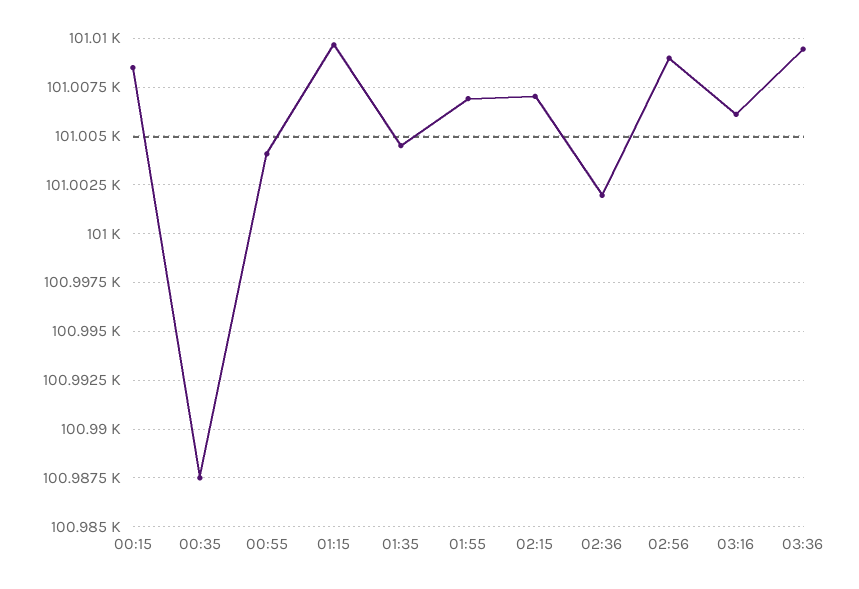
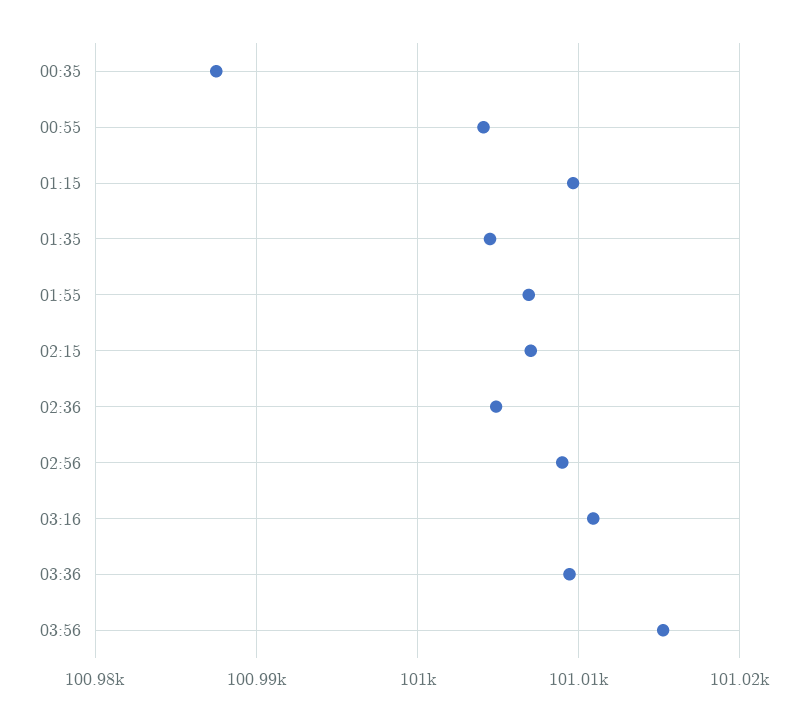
00:15: 101008.5 -> none
02:36: 101002 -> 101005
03:16: 101006 -> 101011
03:56: none -> 101015

